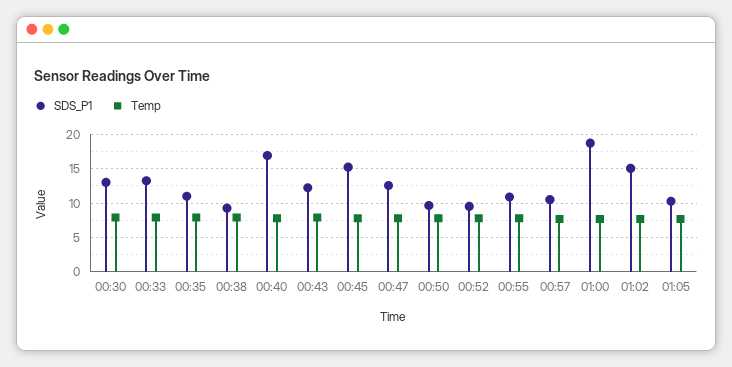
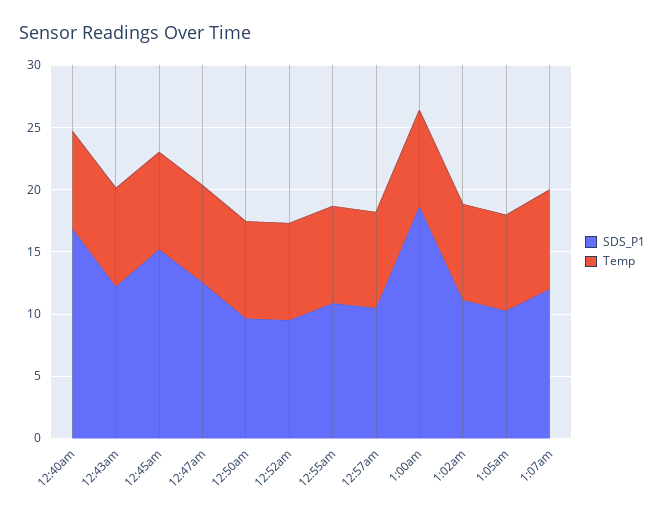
SDS_P1, 00:30: 13 -> none
Temp, 00:30: 8 -> none
SDS_P1, 00:33: 13 -> none
Temp, 00:33: 8 -> none
SDS_P1, 00:35: 11 -> none
Temp, 00:35: 8 -> none
SDS_P1, 00:38: 9 -> none
Temp, 00:38: 8 -> none
SDS_P1, 01:02: 15 -> 11
SDS_P1, 1:07am: none -> 12
Temp, 1:07am: none -> 8

